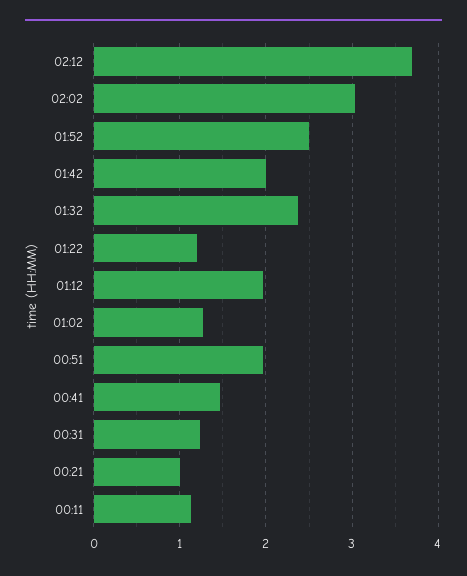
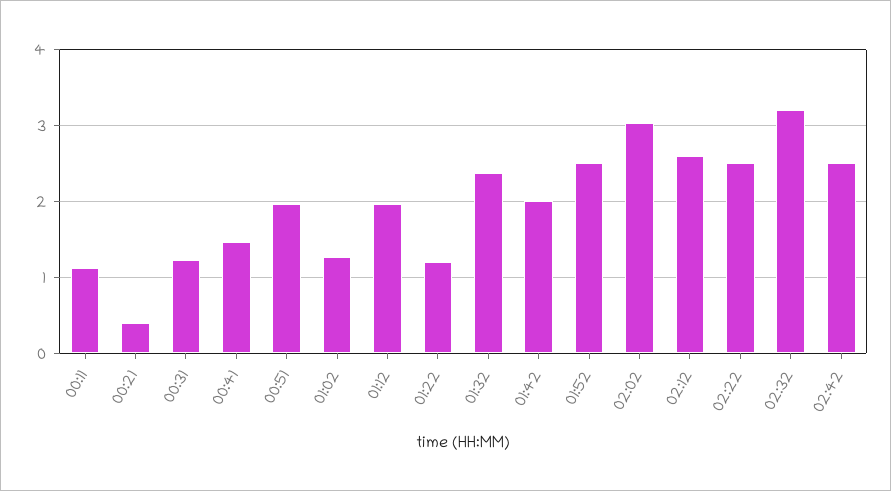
02:12: 3.7 -> 2.6
00:21: 1 -> 0.4
02:22: none -> 2.5
02:32: none -> 3.2
02:42: none -> 2.5

